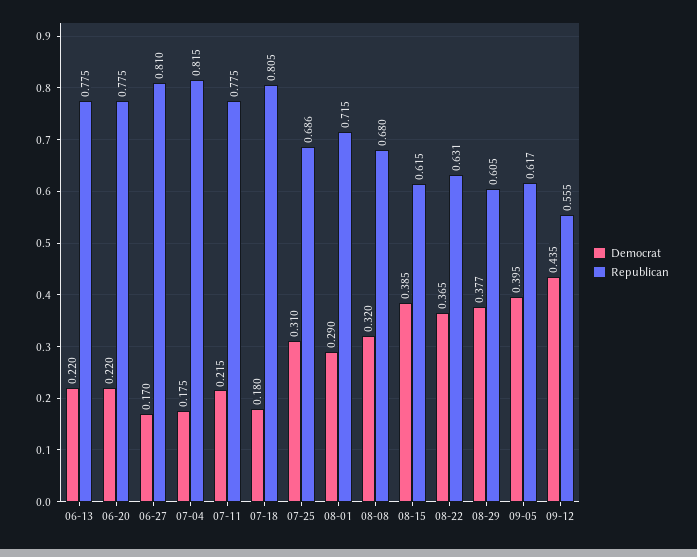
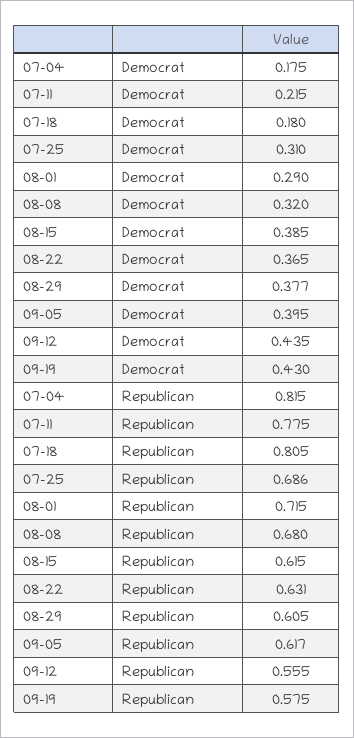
Democrat, 06-13: 0.22 -> none
Republican, 06-13: 0.775 -> none
Democrat, 06-20: 0.22 -> none
Republican, 06-20: 0.775 -> none
Democrat, 06-27: 0.17 -> none
Republican, 06-27: 0.81 -> none
Democrat, 09-19: none -> 0.43
Republican, 09-19: none -> 0.575

